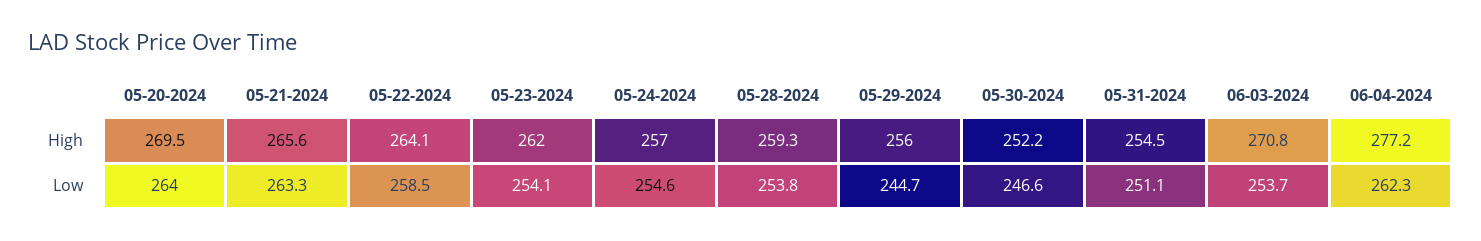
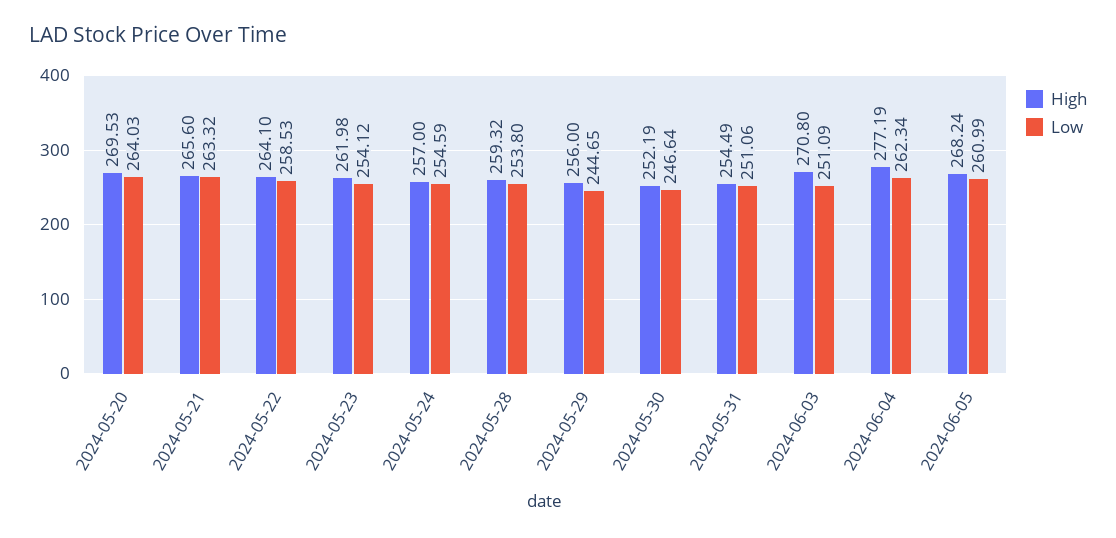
Low, 06-03-2024: 253.7 -> 251.09
High, 2024-06-05: none -> 268.24
Low, 2024-06-05: none -> 260.99

